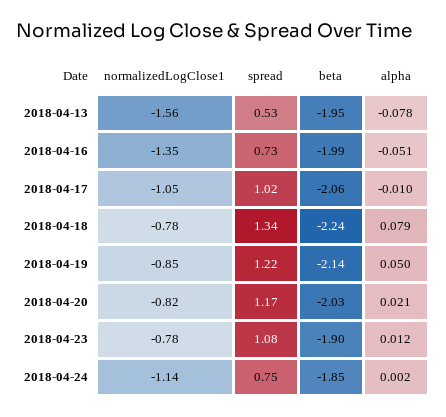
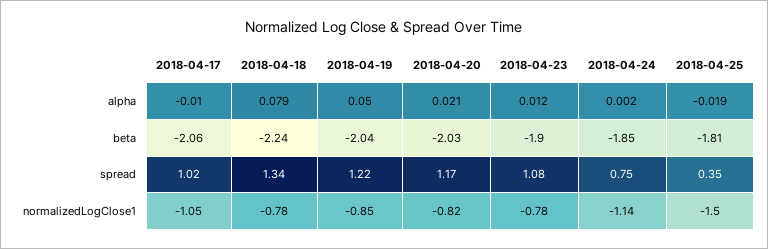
normalizedLogClose1, 2018-04-13: -1.56 -> none
spread, 2018-04-13: 0.53 -> none
beta, 2018-04-13: -1.95 -> none
alpha, 2018-04-13: -0.078 -> none
normalizedLogClose1, 2018-04-16: -1.35 -> none
spread, 2018-04-16: 0.73 -> none
beta, 2018-04-16: -1.99 -> none
alpha, 2018-04-16: -0.051 -> none
beta, 2018-04-19: -2.14 -> -2.04
alpha, 2018-04-25: none -> -0.019
beta, 2018-04-25: none -> -1.81
spread, 2018-04-25: none -> 0.35
normalizedLogClose1, 2018-04-25: none -> -1.5

